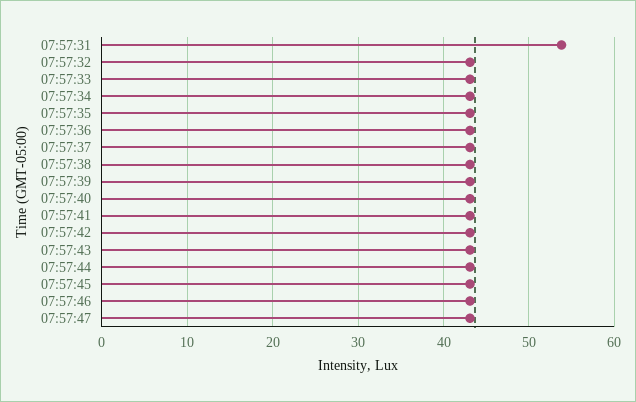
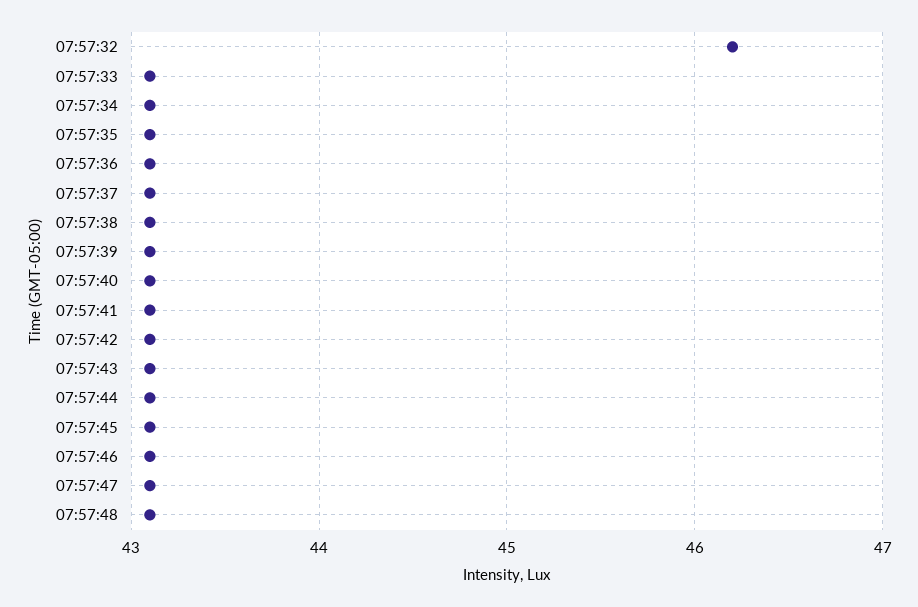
07:57:31: 54 -> none
07:57:32: 43 -> 46.2
07:57:48: none -> 43.1

